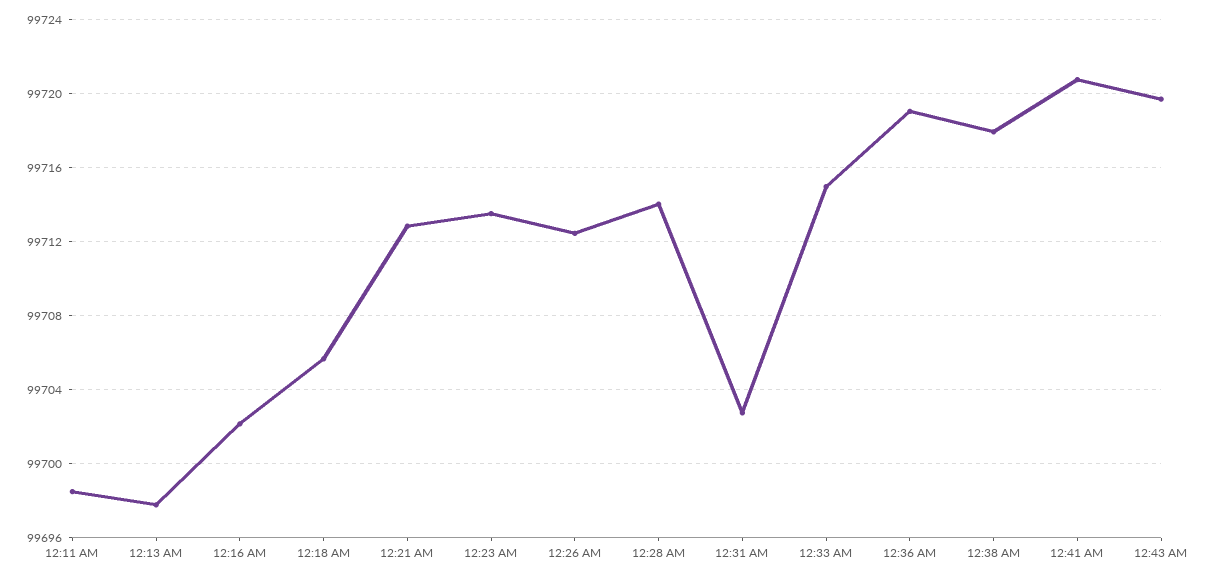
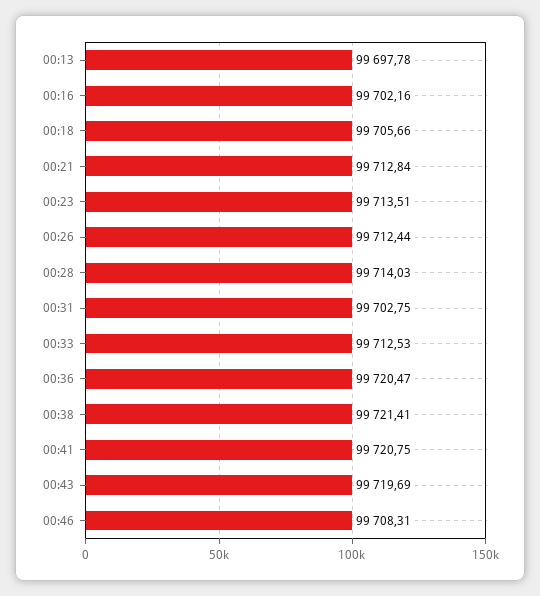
12:11 AM: 99698.5 -> none
12:33 AM: 99715 -> 99712.53
12:36 AM: 99719 -> 99720.47
12:38 AM: 99718 -> 99721.41
00:46: none -> 99708.31

